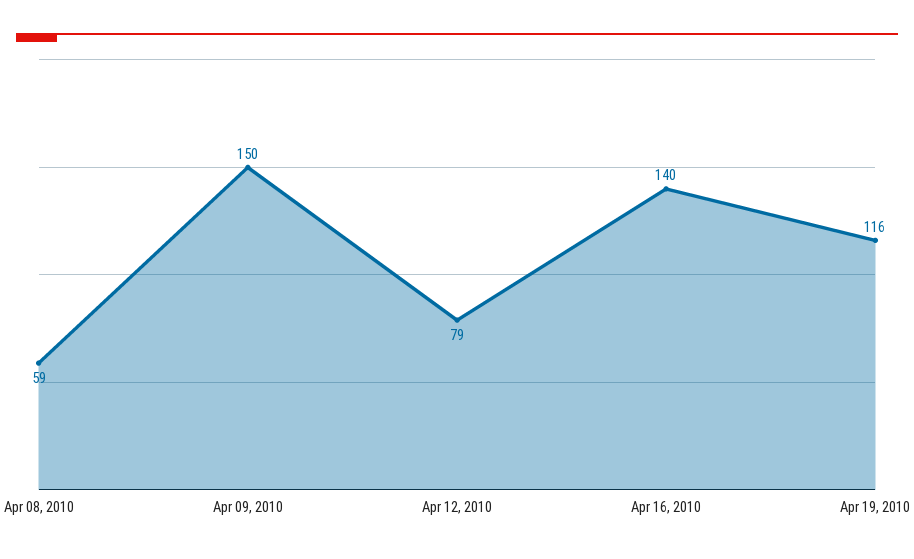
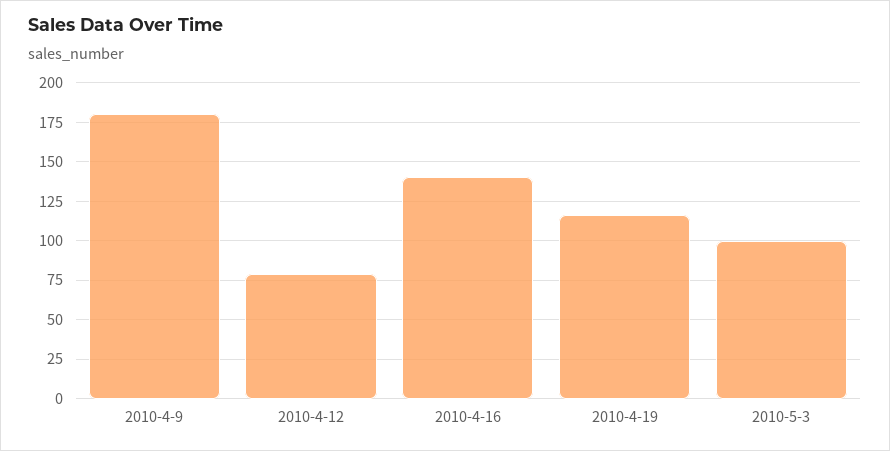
Apr 08, 2010: 59 -> none
Apr 09, 2010: 150 -> 180
2010-5-3: none -> 100

